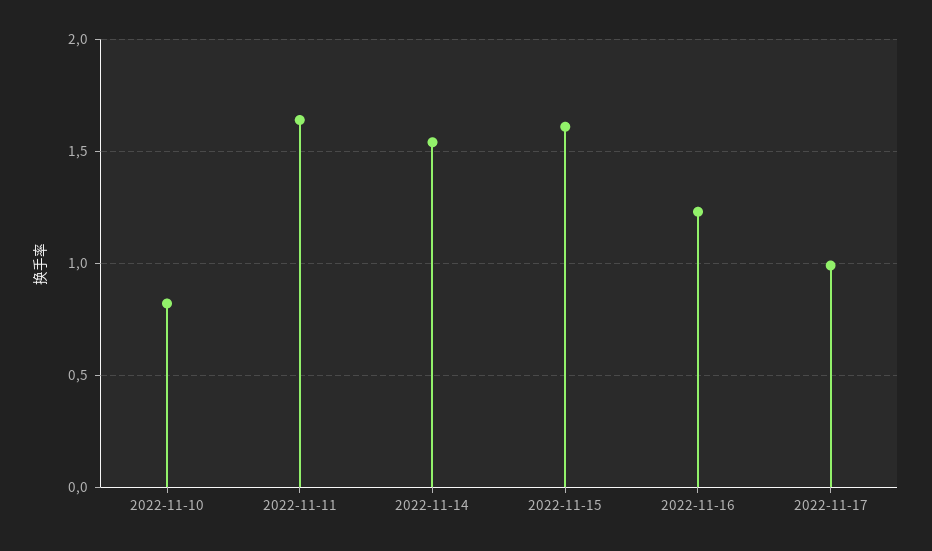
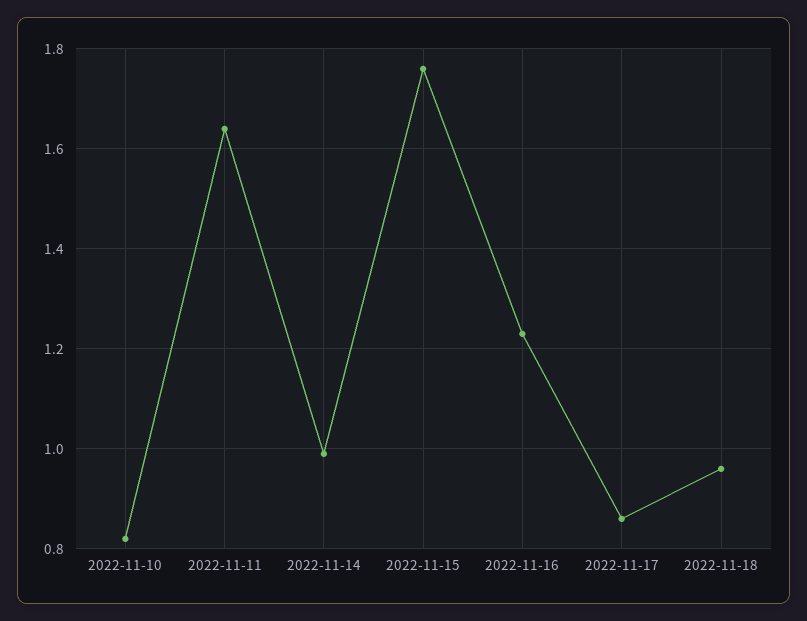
2022-11-14: 1.55 -> 1
2022-11-15: 1.6 -> 1.75
2022-11-17: 1 -> 0.85
2022-11-18: none -> 0.95

